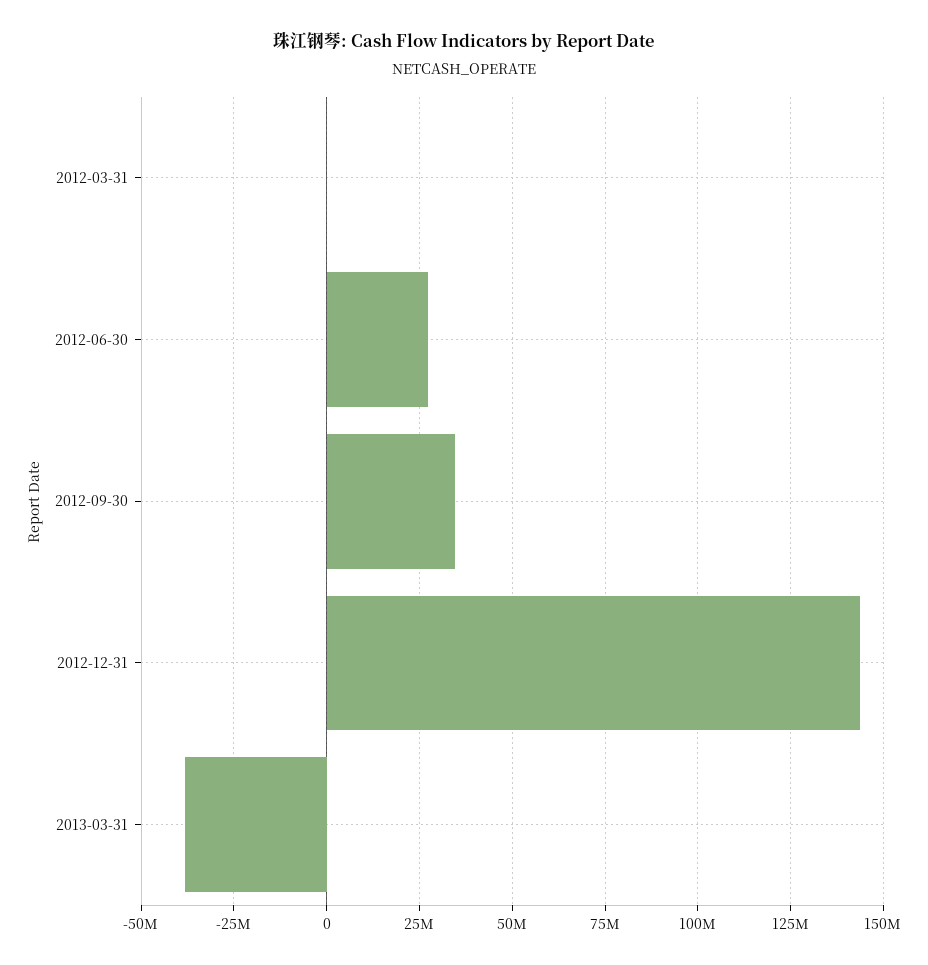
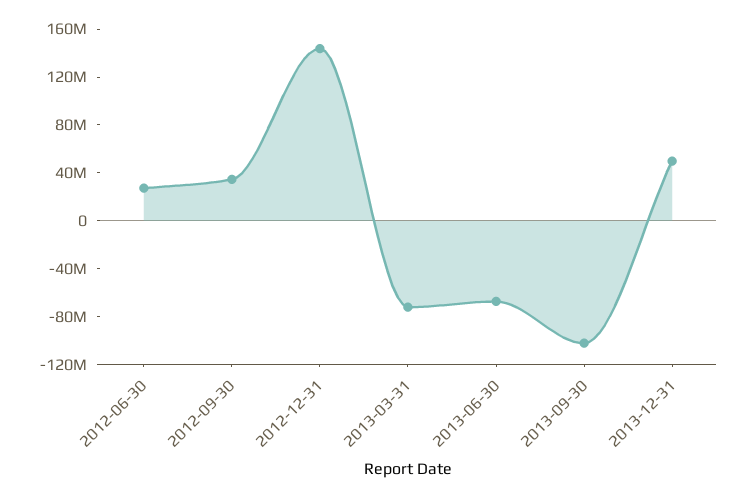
2012-03-31: 0 -> none
2013-03-31: -37500000 -> -70000000
2013-06-30: none -> -70000000
2013-09-30: none -> -100000000
2013-12-31: none -> 50000000

